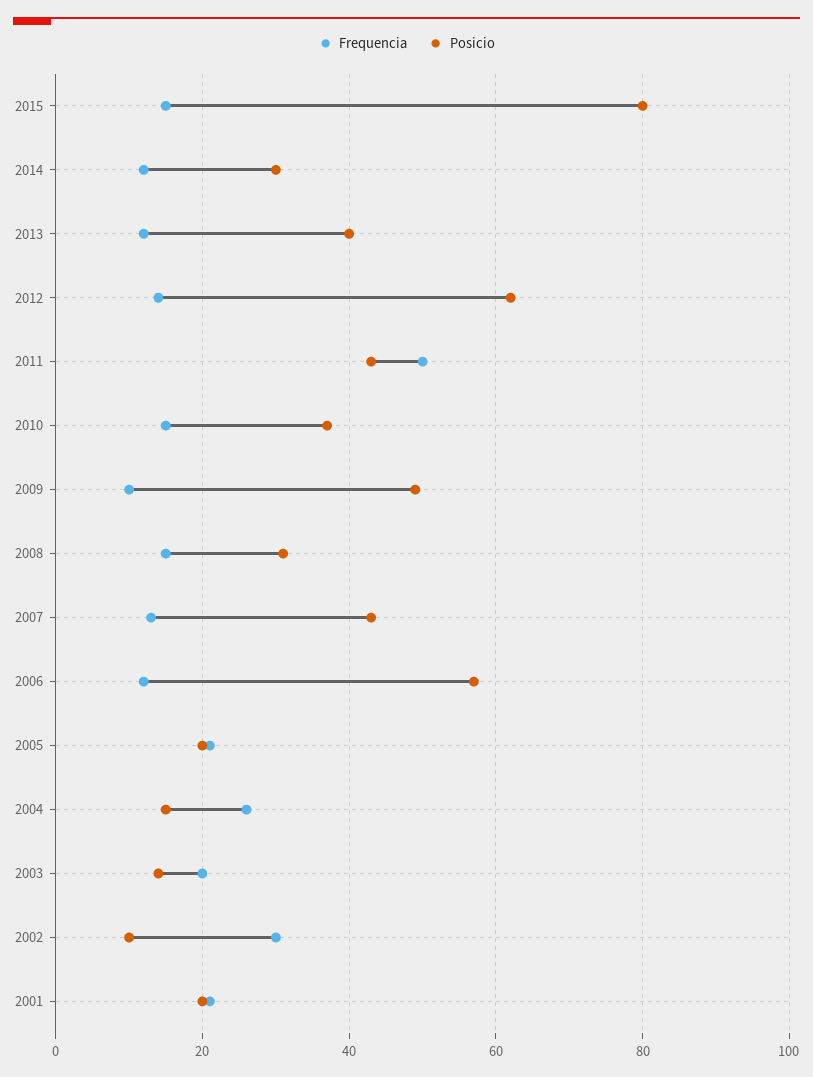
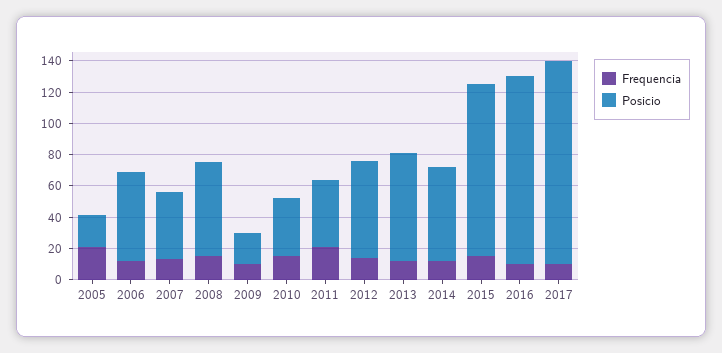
Posicio, 2015: 80 -> 110
Posicio, 2014: 30 -> 60
Posicio, 2013: 40 -> 70
Frequencia, 2011: 50 -> 20
Posicio, 2009: 50 -> 20
Posicio, 2008: 30 -> 60
Frequencia, 2004: 25 -> none
Posicio, 2004: 15 -> none
Frequencia, 2003: 20 -> none
Posicio, 2003: 15 -> none
Frequencia, 2002: 30 -> none
Posicio, 2002: 10 -> none
Frequencia, 2001: 20 -> none
Posicio, 2001: 20 -> none
Frequencia, 2016: none -> 10
Posicio, 2016: none -> 120
Frequencia, 2017: none -> 10
Posicio, 2017: none -> 130

